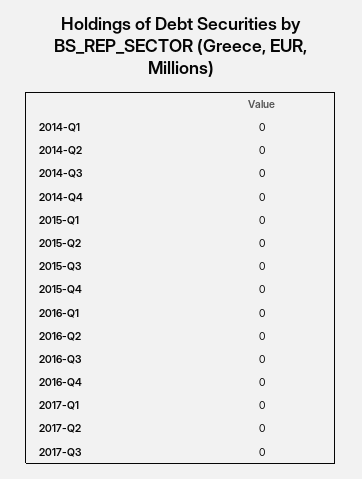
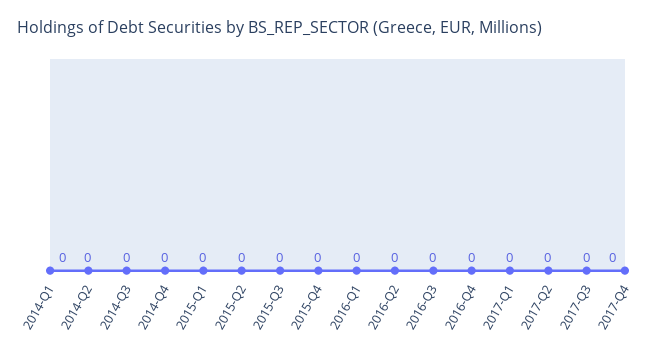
2017-Q4: none -> 0

